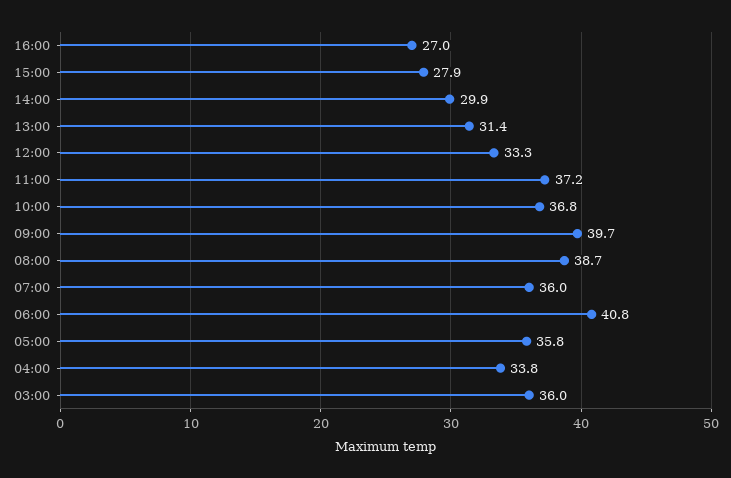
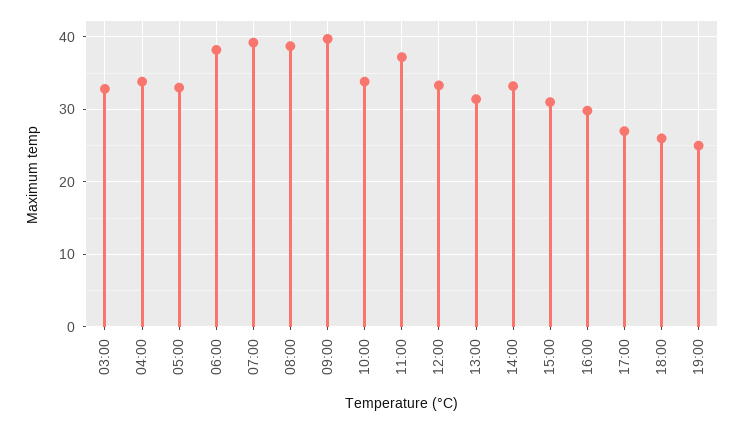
16:00: 27 -> 30
15:00: 27.9 -> 31
14:00: 29.9 -> 33
10:00: 36.8 -> 34
07:00: 36 -> 39
06:00: 40.8 -> 38
05:00: 35.8 -> 33
03:00: 36 -> 33
17:00: none -> 27
18:00: none -> 26
19:00: none -> 25

